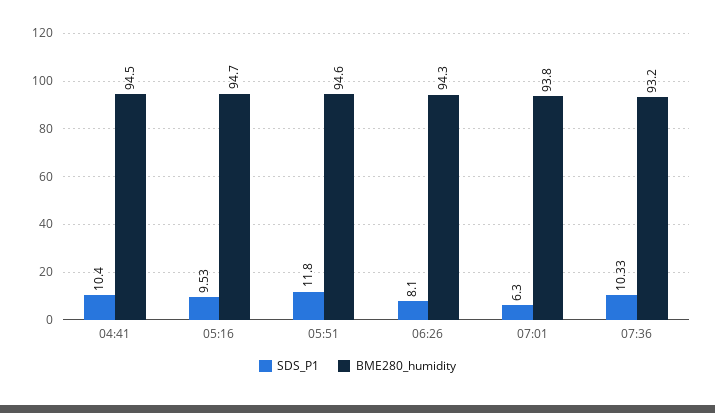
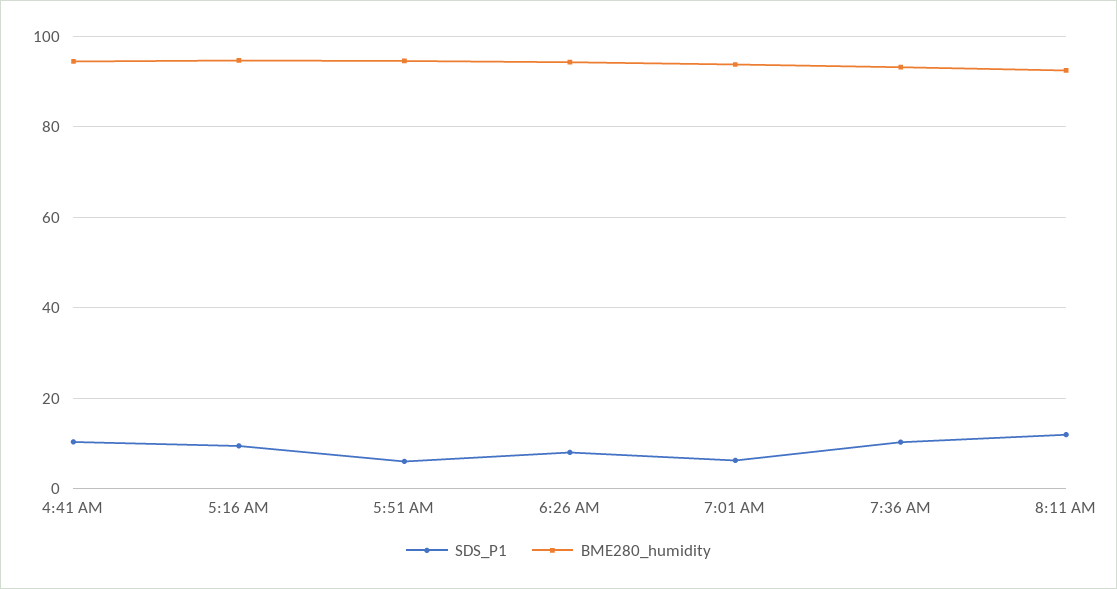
SDS_P1, 05:51: 11.8 -> 6
SDS_P1, 8:11 AM: none -> 12
BME280_humidity, 8:11 AM: none -> 92

